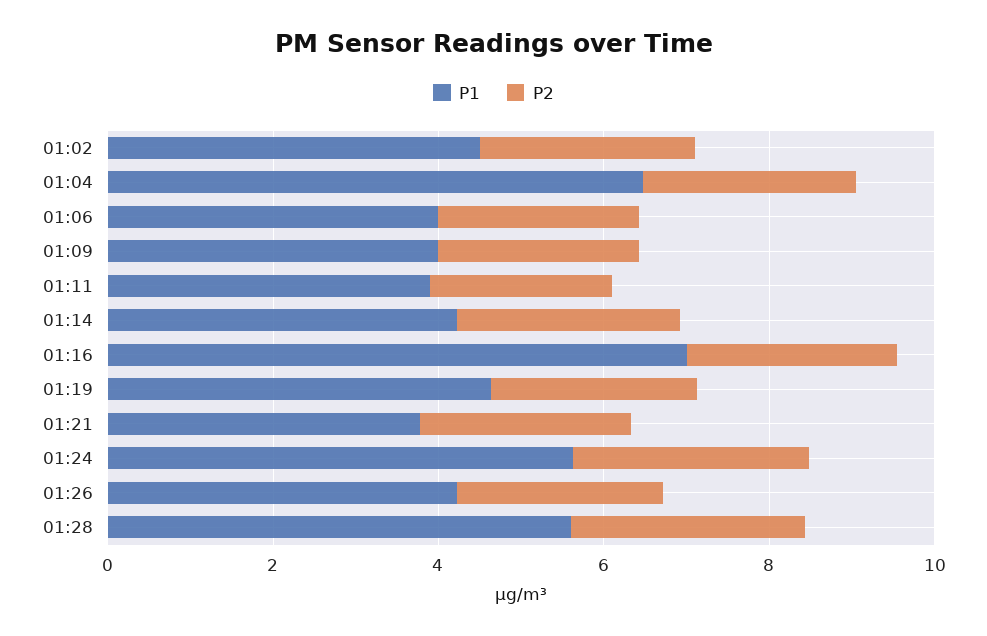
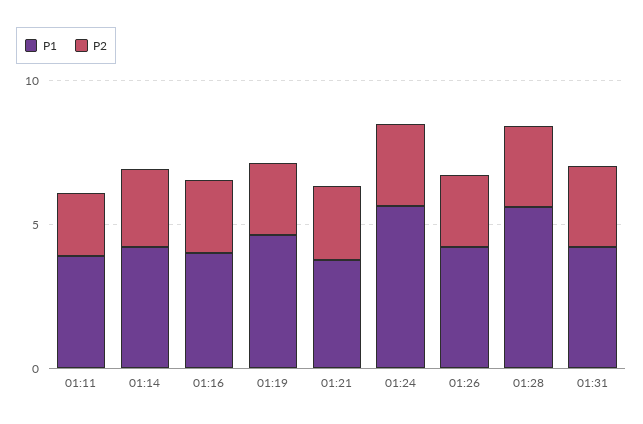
P1, 01:02: 4.5 -> none
P2, 01:02: 2.5 -> none
P1, 01:04: 6.5 -> none
P2, 01:04: 2.5 -> none
P1, 01:06: 4 -> none
P2, 01:06: 2.5 -> none
P1, 01:09: 4 -> none
P2, 01:09: 2.5 -> none
P1, 01:16: 7 -> 4
P1, 01:31: none -> 4
P2, 01:31: none -> 3

